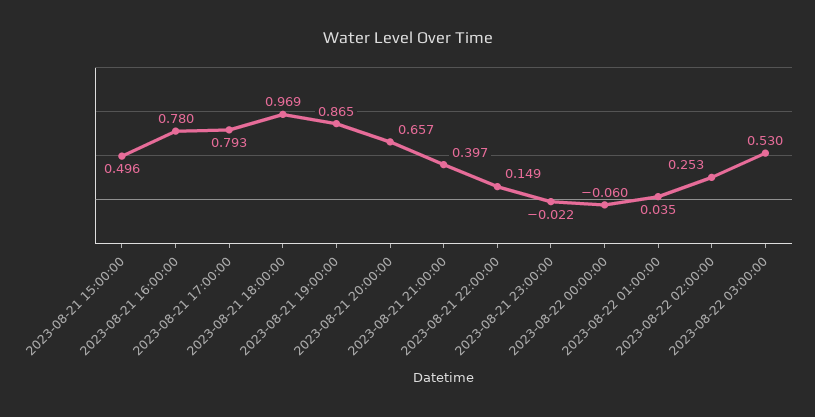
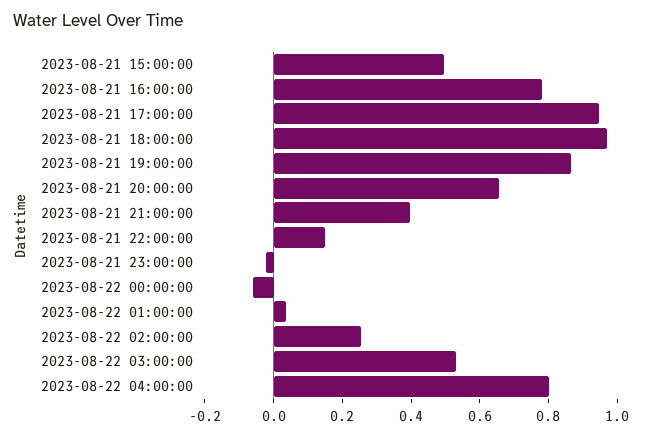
2023-08-21 17:00:00: 0.793 -> 0.95
2023-08-22 04:00:00: none -> 0.8

